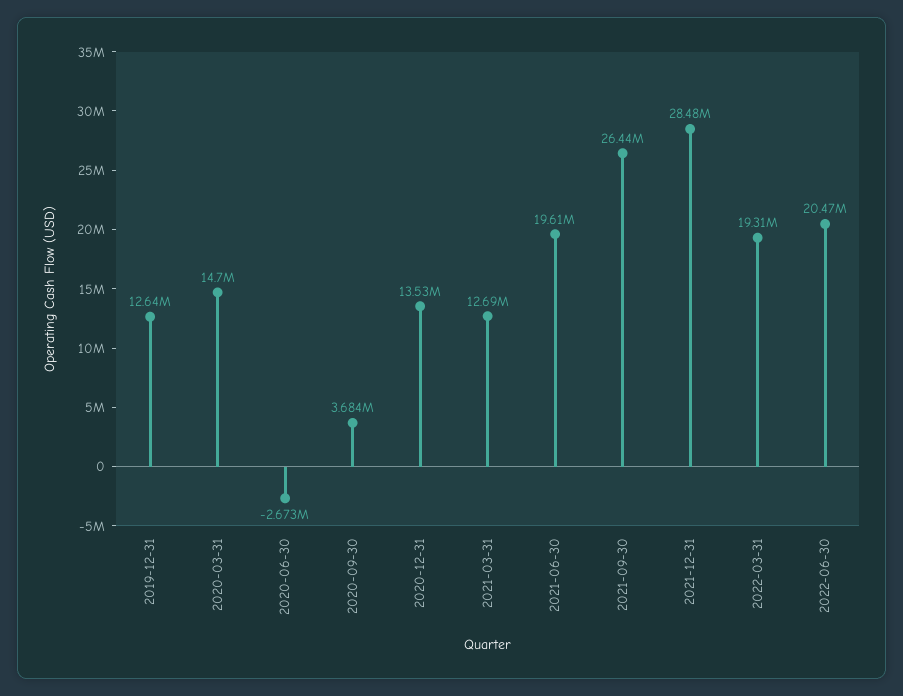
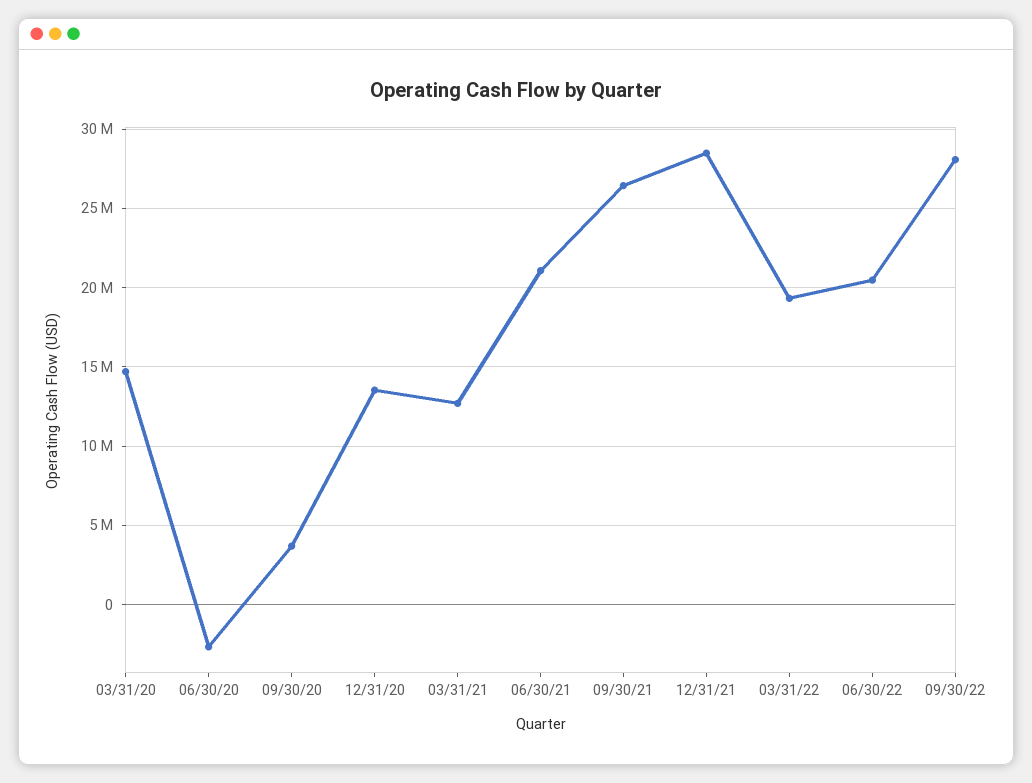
2019-12-31: 12640000 -> none
2021-06-30: 19610000 -> 21000000
09/30/22: none -> 28000000

